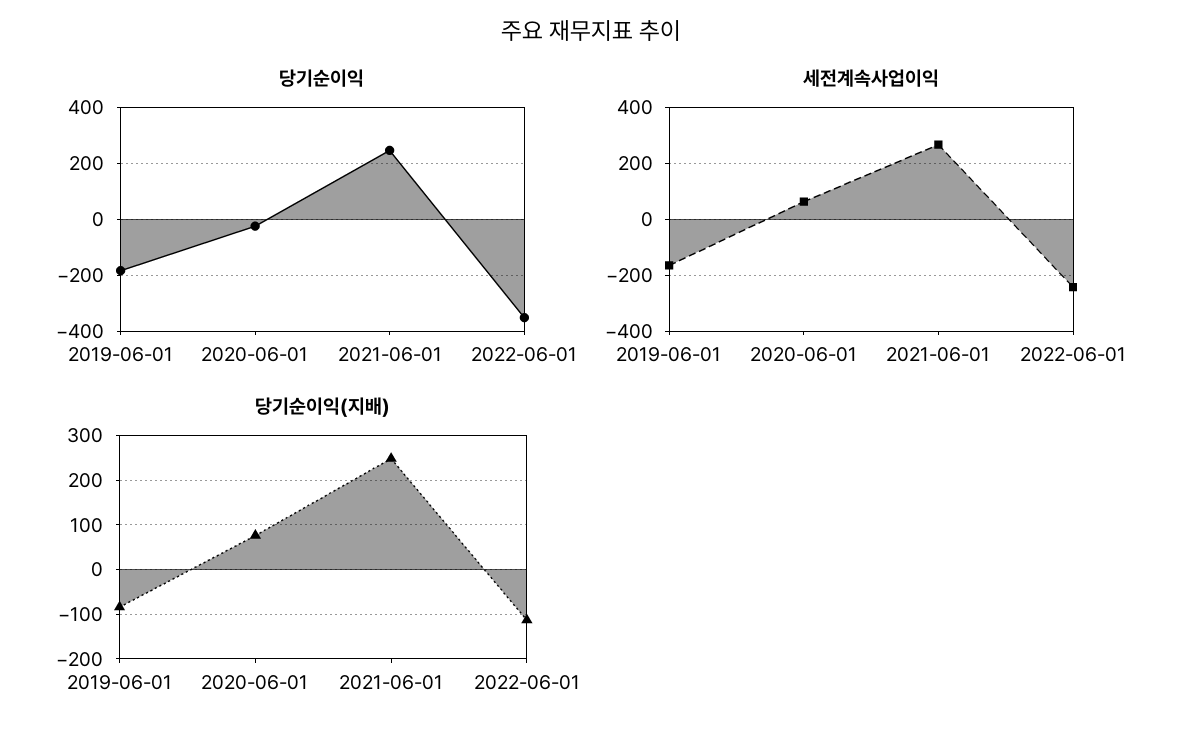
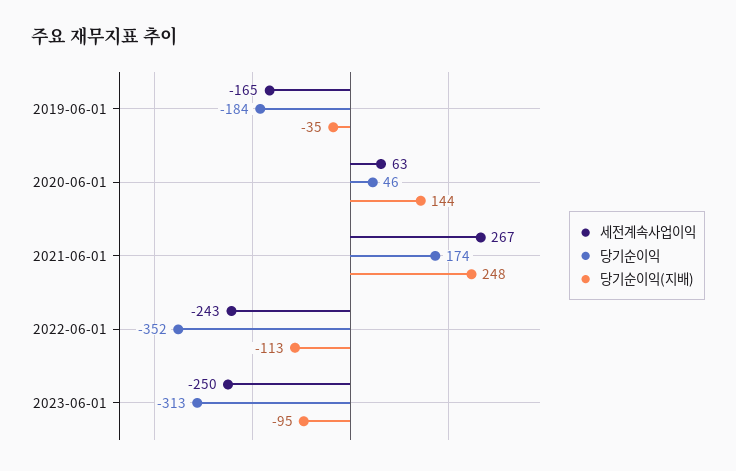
당기순이익, 2020-06-01: -25 -> 46
당기순이익, 2021-06-01: 250 -> 174
당기순이익(지배), 2019-06-01: -80 -> -35
당기순이익(지배), 2020-06-01: 80 -> 144
세전계속사업이익, 2023-06-01: none -> -250
당기순이익, 2023-06-01: none -> -313
당기순이익(지배), 2023-06-01: none -> -95

